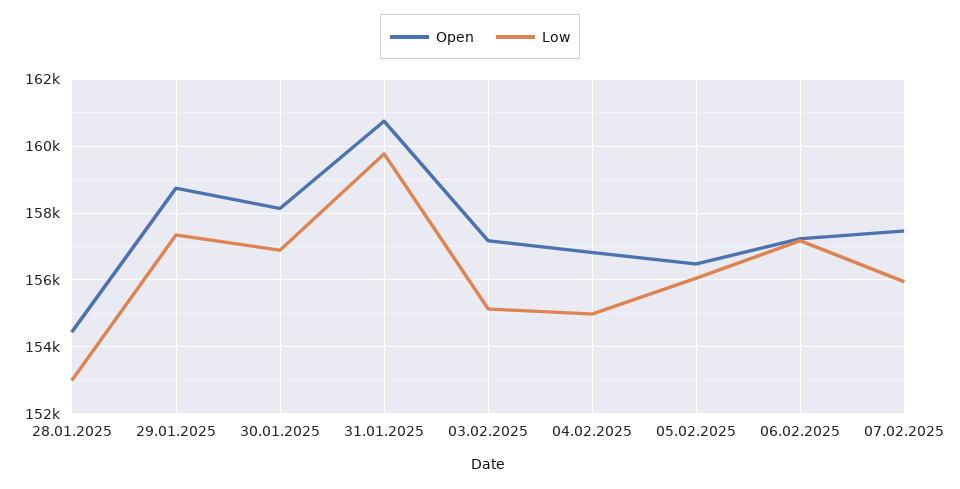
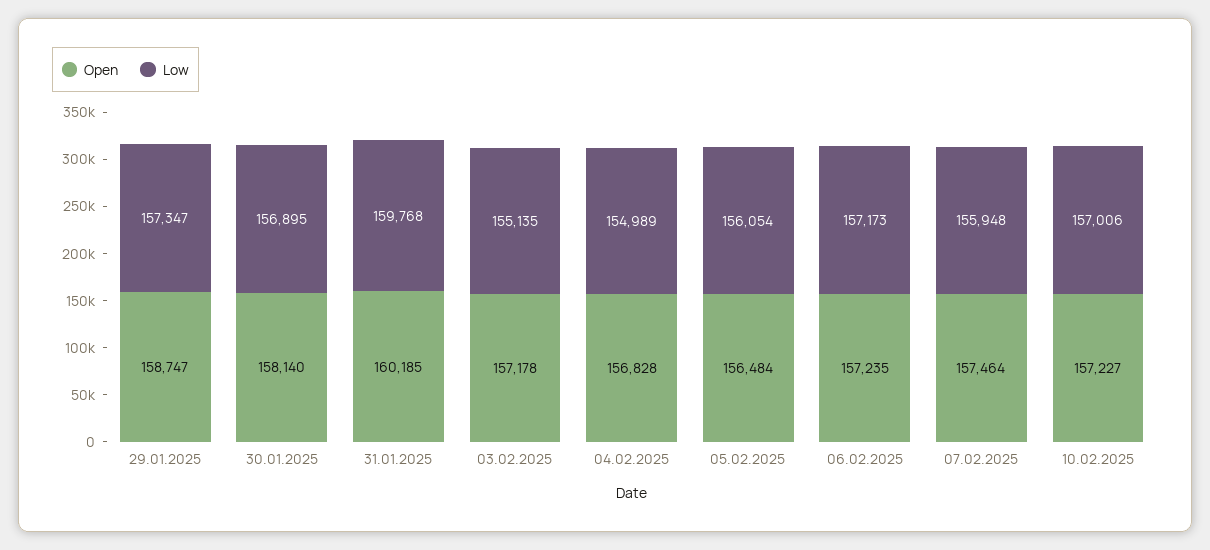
Open, 28.01.2025: 154400 -> none
Low, 28.01.2025: 153000 -> none
Open, 31.01.2025: 160800 -> 160185
Open, 10.02.2025: none -> 157227
Low, 10.02.2025: none -> 157006

